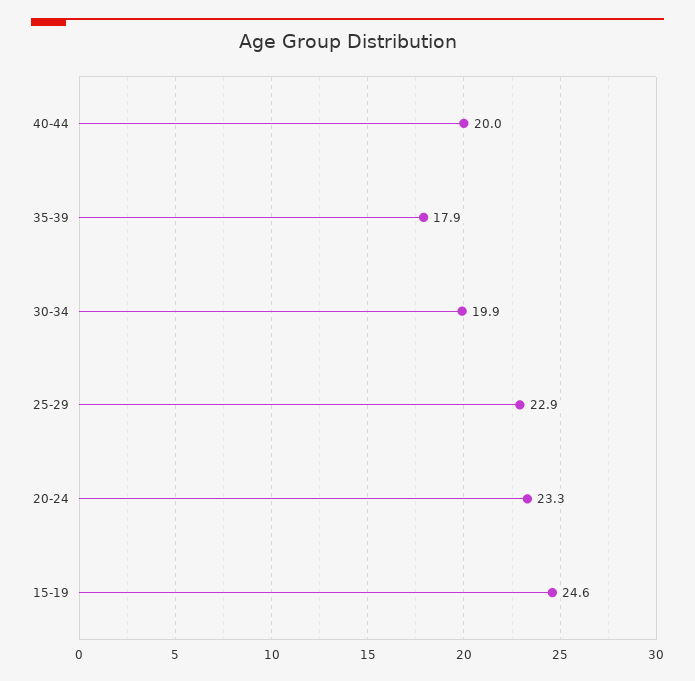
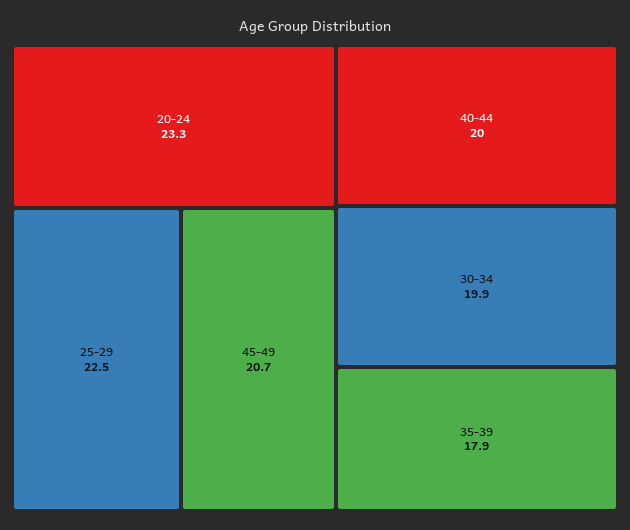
25-29: 22.9 -> 22.5
15-19: 24.6 -> none
45-49: none -> 20.7

